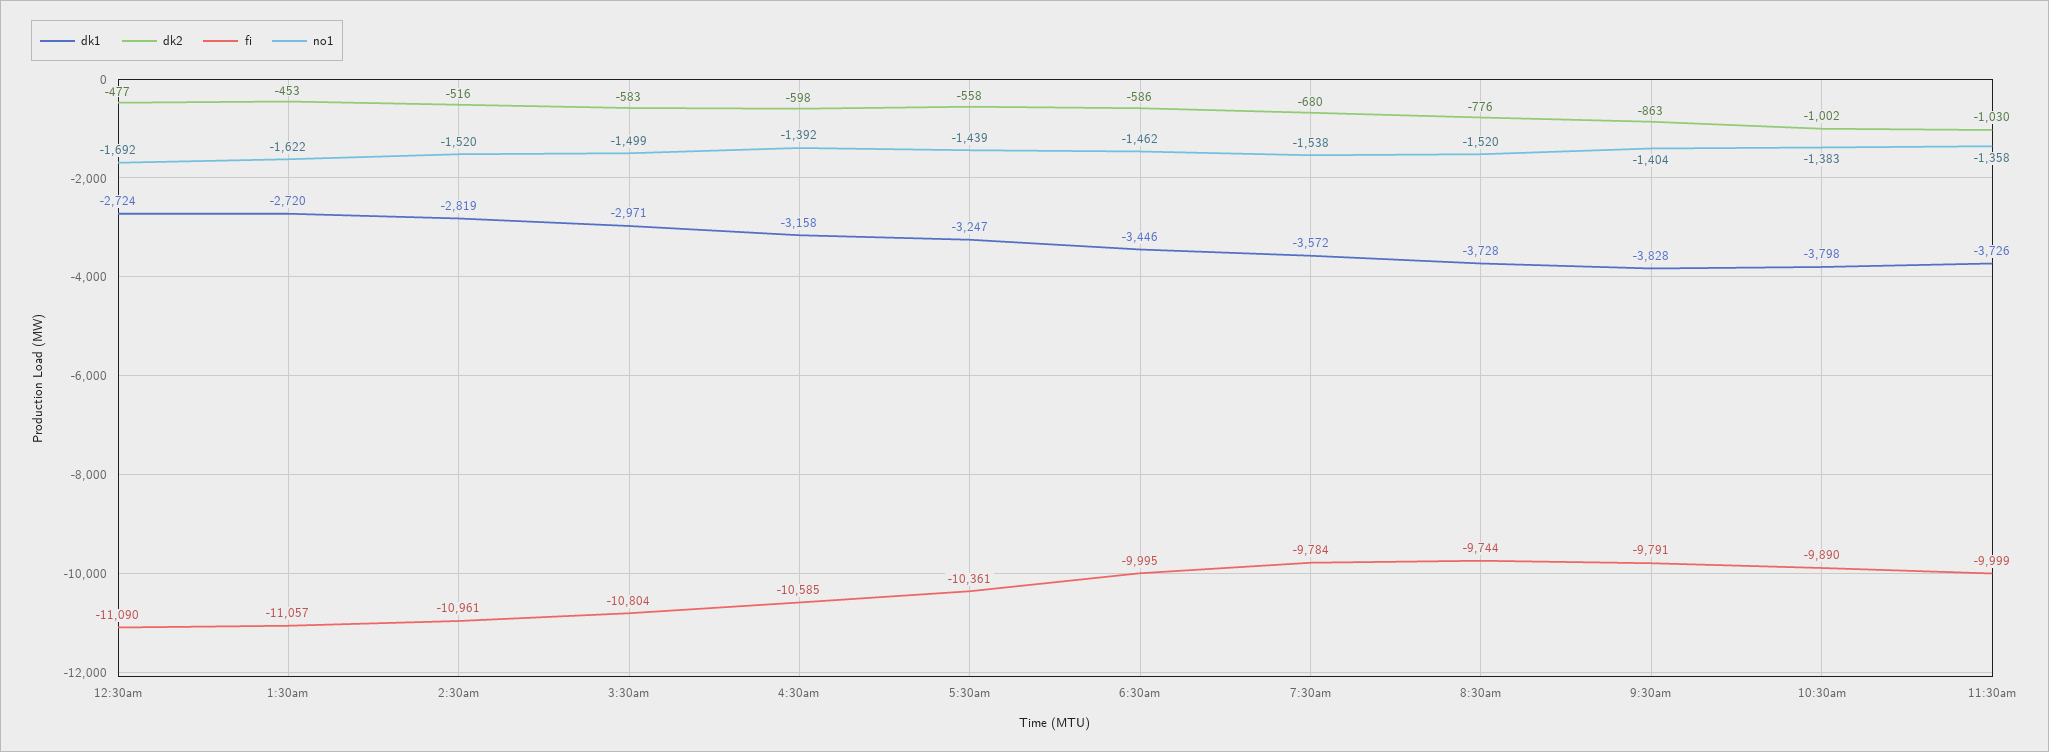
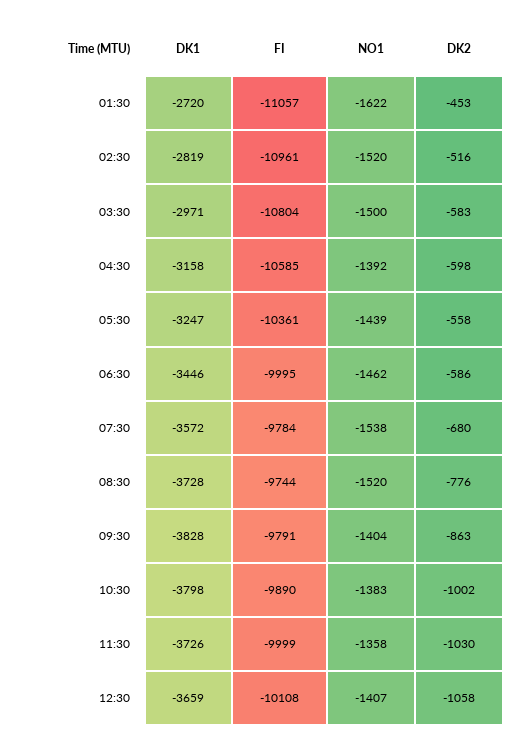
dk1, 12:30am: -2724 -> none
dk2, 12:30am: -477 -> none
fi, 12:30am: -11090 -> none
no1, 12:30am: -1692 -> none
no1, 3:30am: -1499 -> -1500
dk1, 12:30: none -> -3659
fi, 12:30: none -> -10108
no1, 12:30: none -> -1407
dk2, 12:30: none -> -1058

